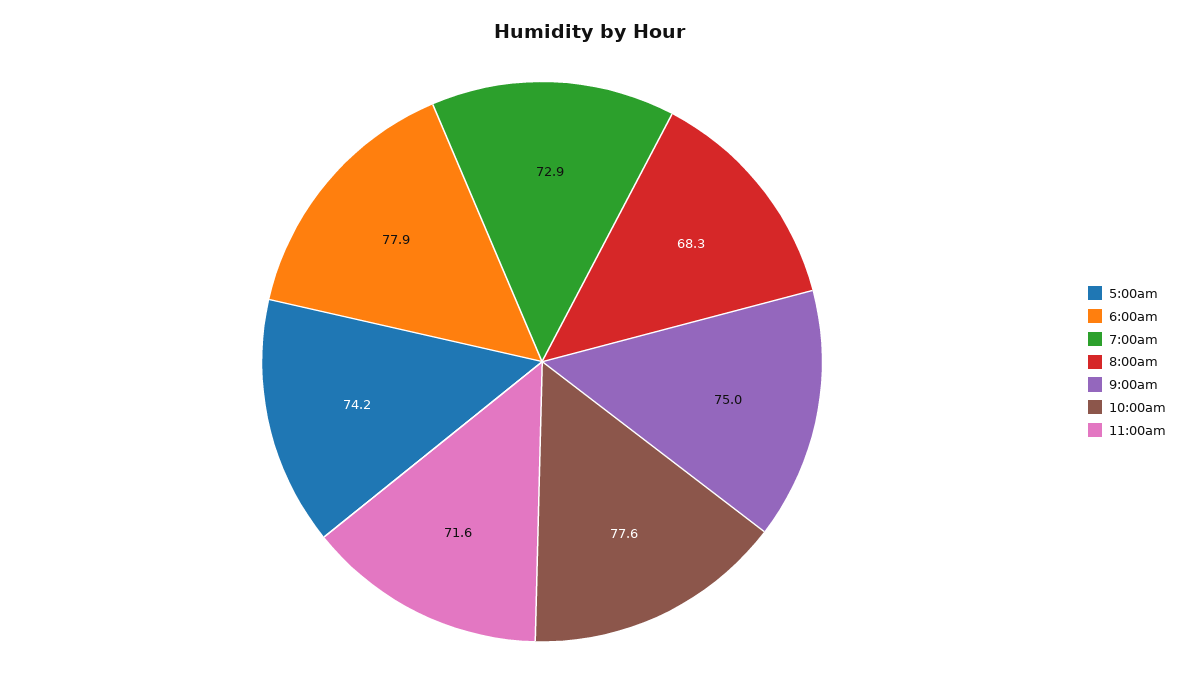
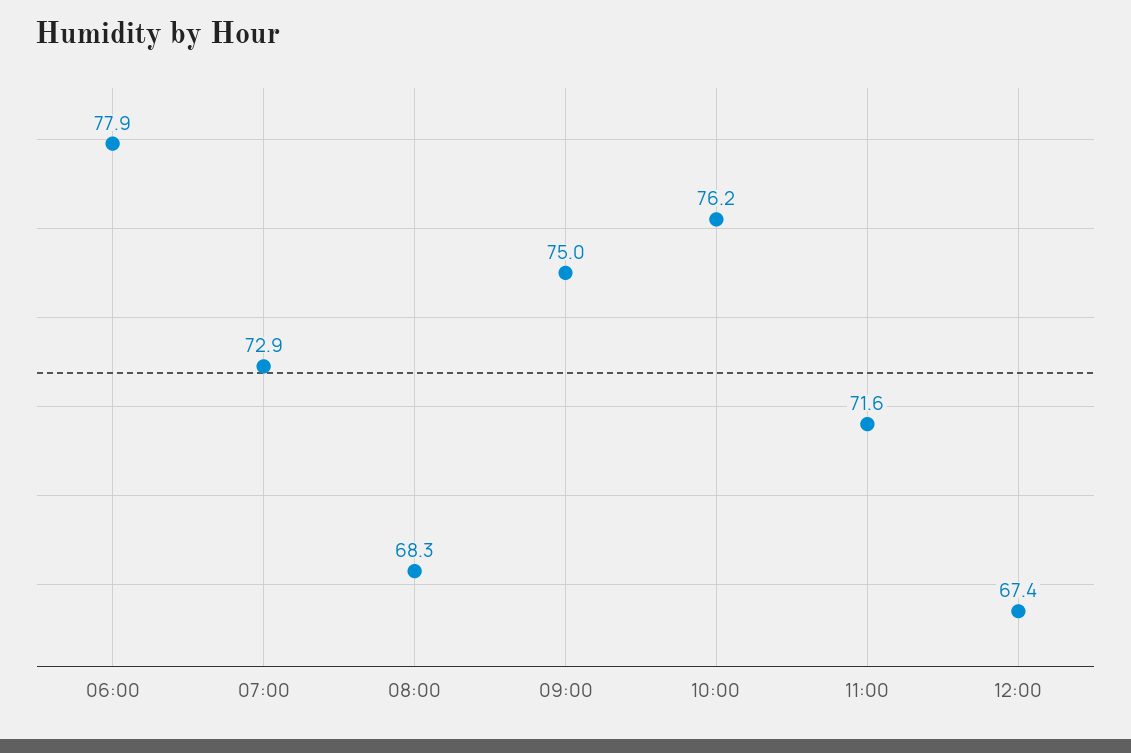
5:00am: 74.2 -> none
10:00am: 77.6 -> 76.2
12:00: none -> 67.4

